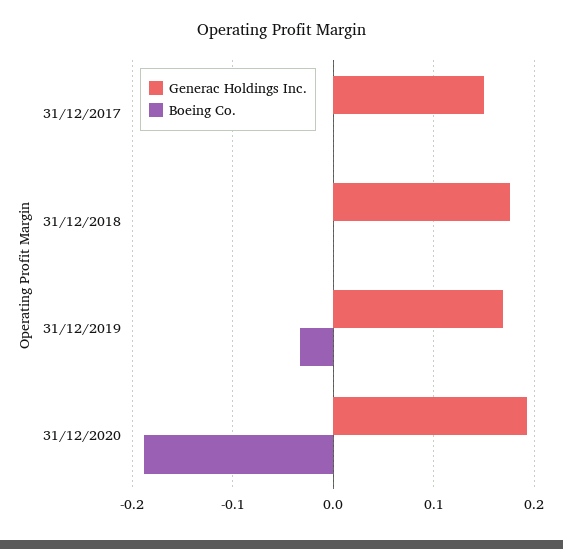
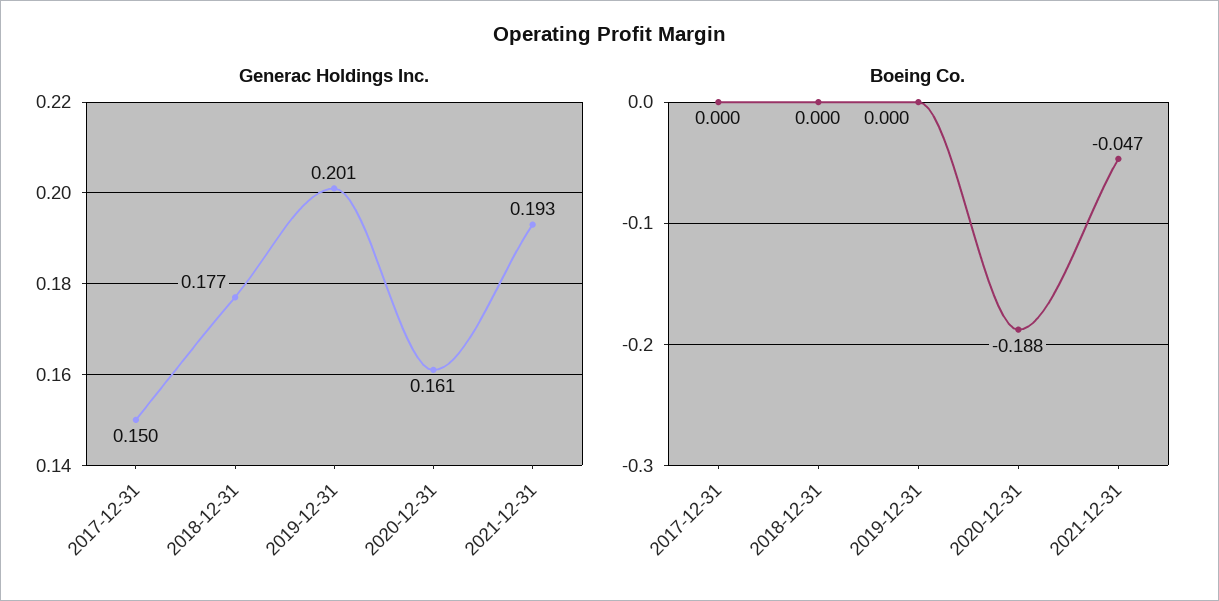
Generac Holdings Inc., 31/12/2019: 0.17 -> 0.201
Boeing Co., 31/12/2019: -0.03 -> 0
Generac Holdings Inc., 31/12/2020: 0.19 -> 0.161
Generac Holdings Inc., 2021-12-31: none -> 0.193
Boeing Co., 2021-12-31: none -> -0.047

